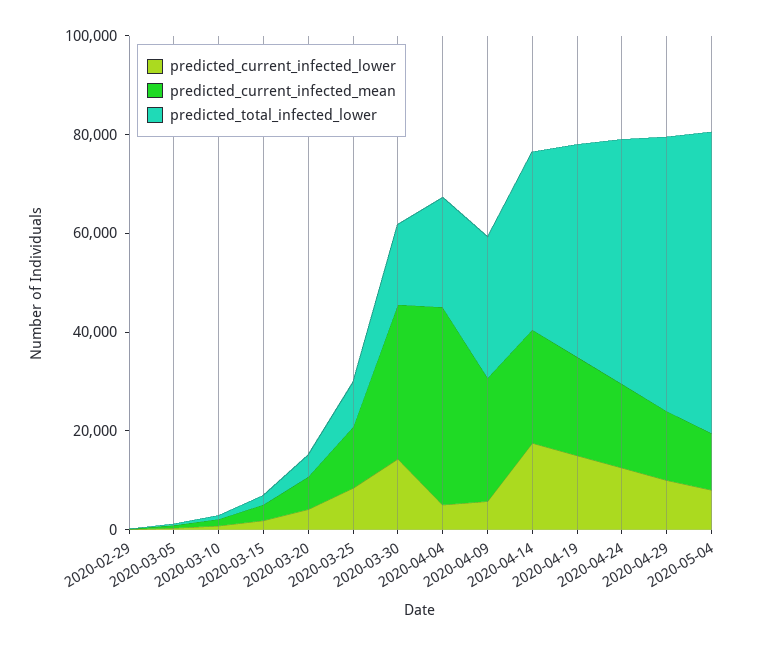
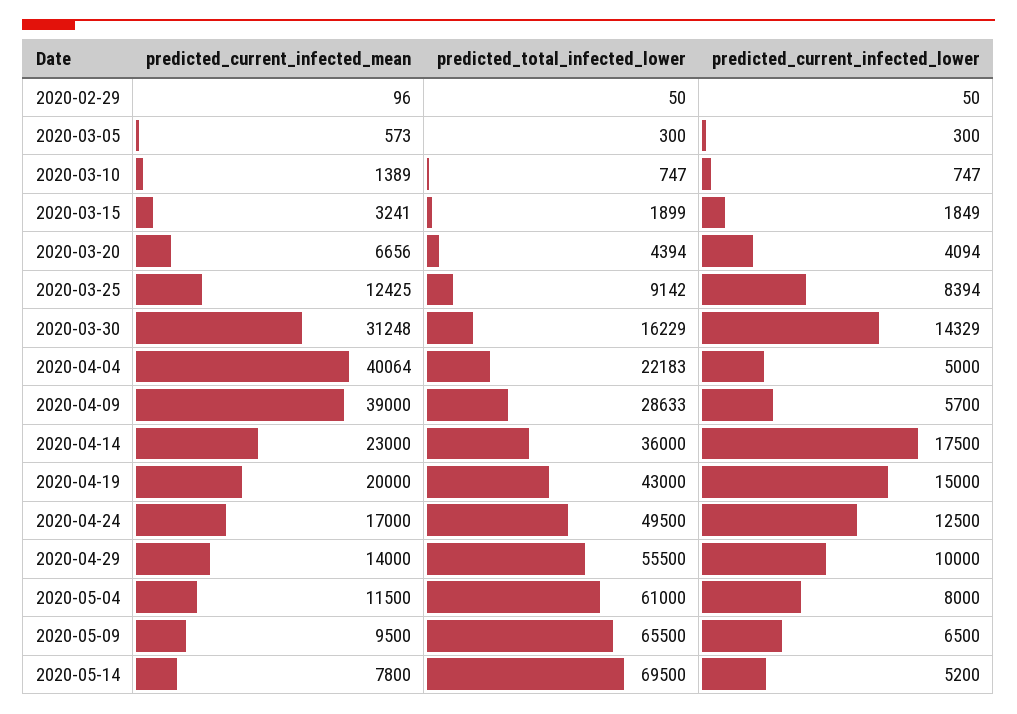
predicted_current_infected_mean, 2020-04-09: 25000 -> 39000
predicted_current_infected_mean, 2020-05-09: none -> 9500
predicted_total_infected_lower, 2020-05-09: none -> 65500
predicted_current_infected_lower, 2020-05-09: none -> 6500
predicted_current_infected_mean, 2020-05-14: none -> 7800
predicted_total_infected_lower, 2020-05-14: none -> 69500
predicted_current_infected_lower, 2020-05-14: none -> 5200

